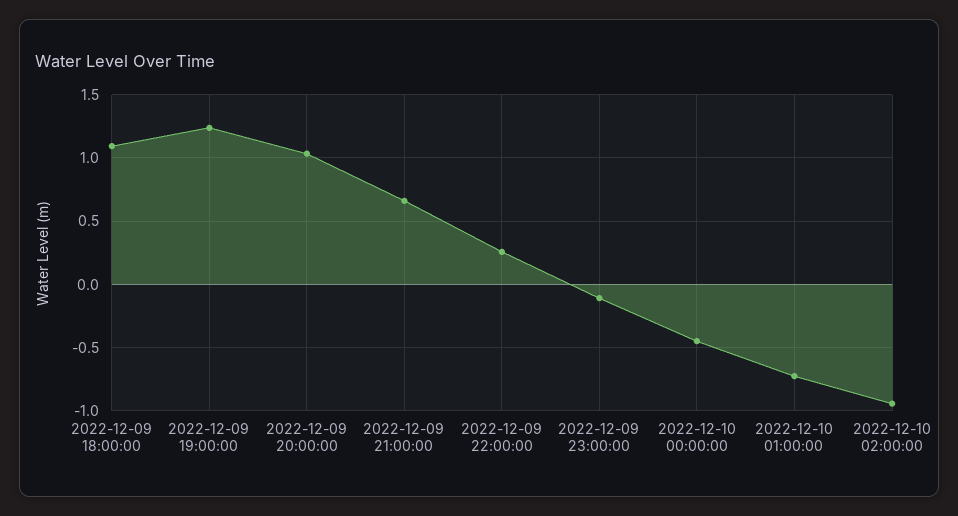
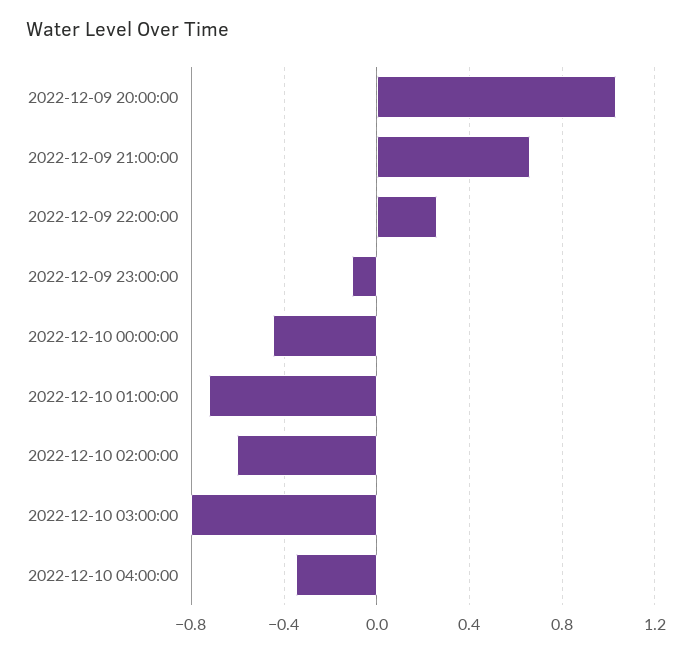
2022-12-09 18:00:00: 1.1 -> none
2022-12-09 19:00:00: 1.25 -> none
2022-12-10 02:00:00: -0.95 -> -0.6
2022-12-10 03:00:00: none -> -0.8
2022-12-10 04:00:00: none -> -0.35

